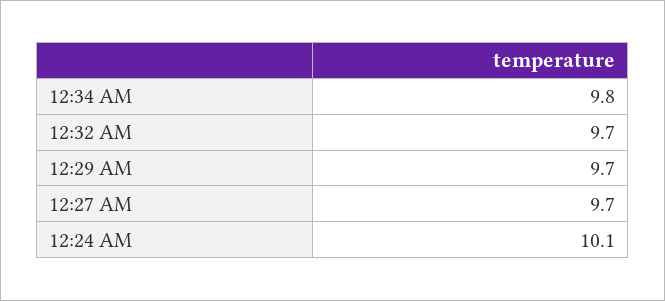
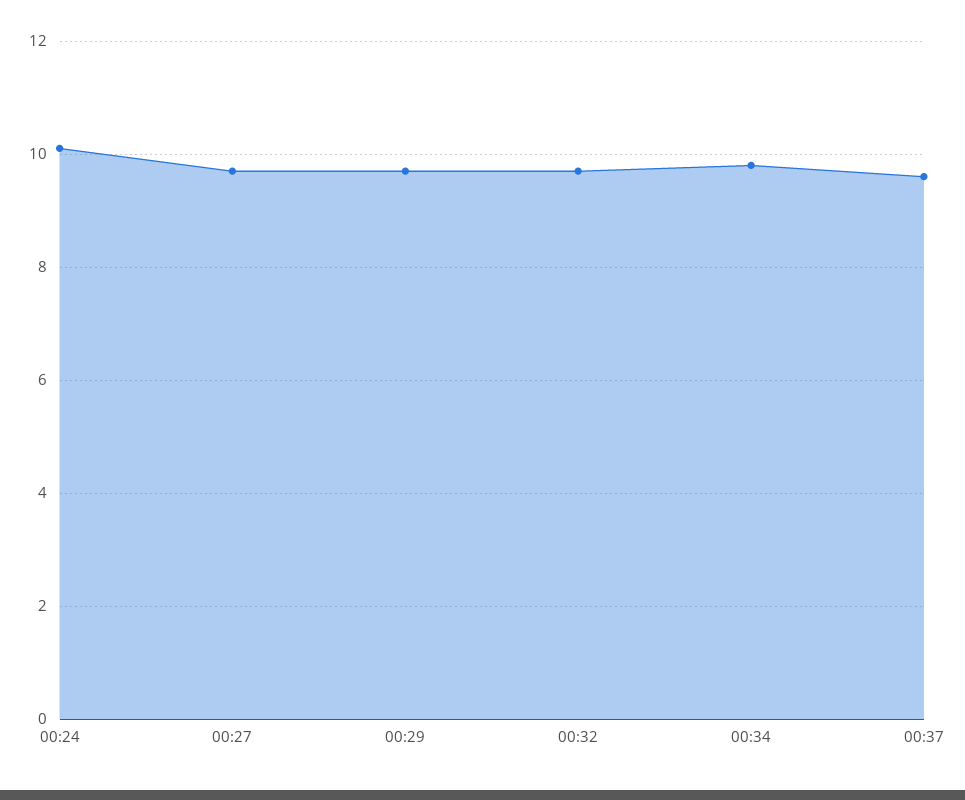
00:37: none -> 9.5

